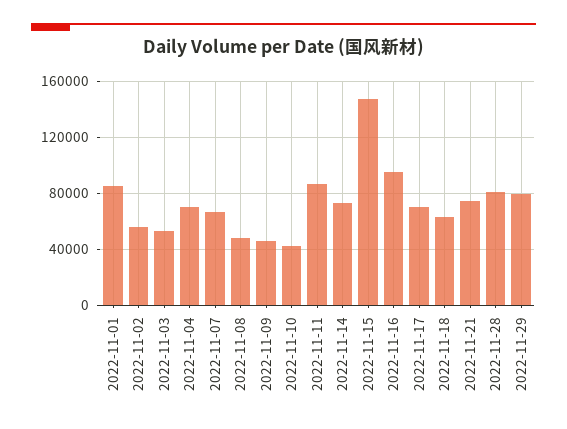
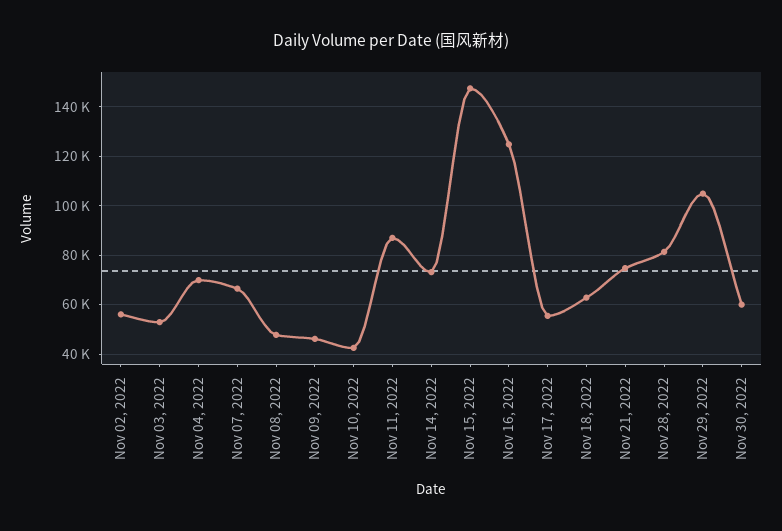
2022-11-01: 85000 -> none
2022-11-16: 95000 -> 125000
2022-11-17: 70000 -> 55000
2022-11-29: 80000 -> 105000
Nov 30, 2022: none -> 60000

